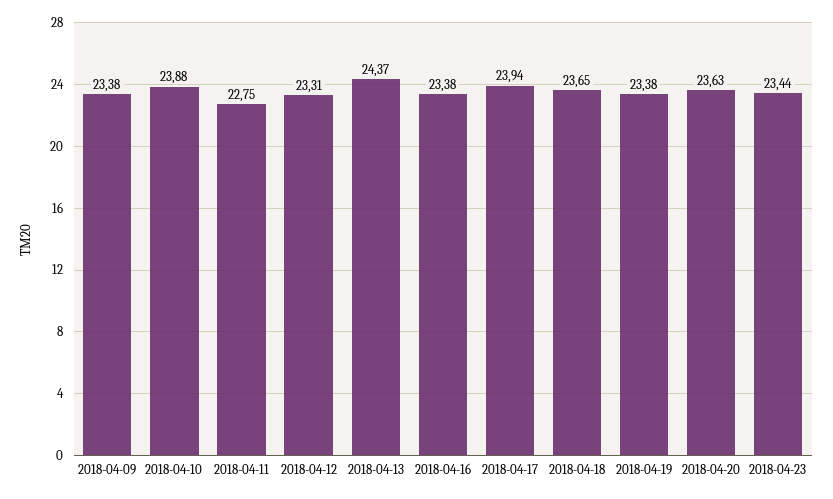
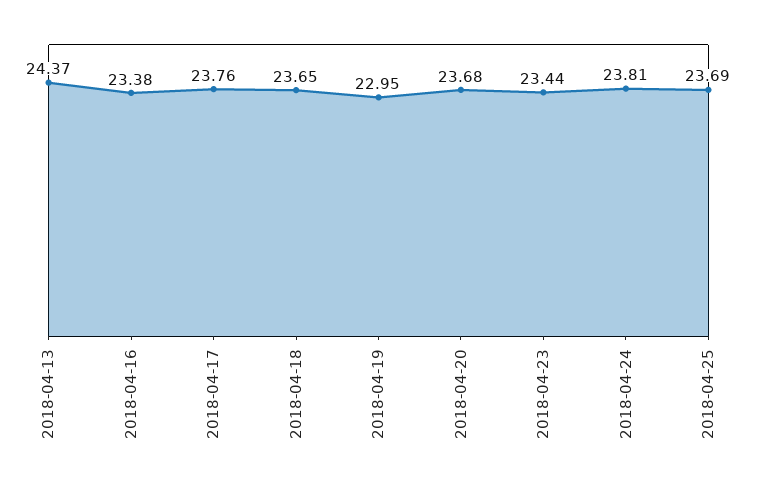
2018-04-09: 23.38 -> none
2018-04-10: 23.88 -> none
2018-04-11: 22.75 -> none
2018-04-12: 23.31 -> none
2018-04-17: 23.94 -> 23.76
2018-04-19: 23.38 -> 22.95
2018-04-20: 23.63 -> 23.68
2018-04-24: none -> 23.81
2018-04-25: none -> 23.69

